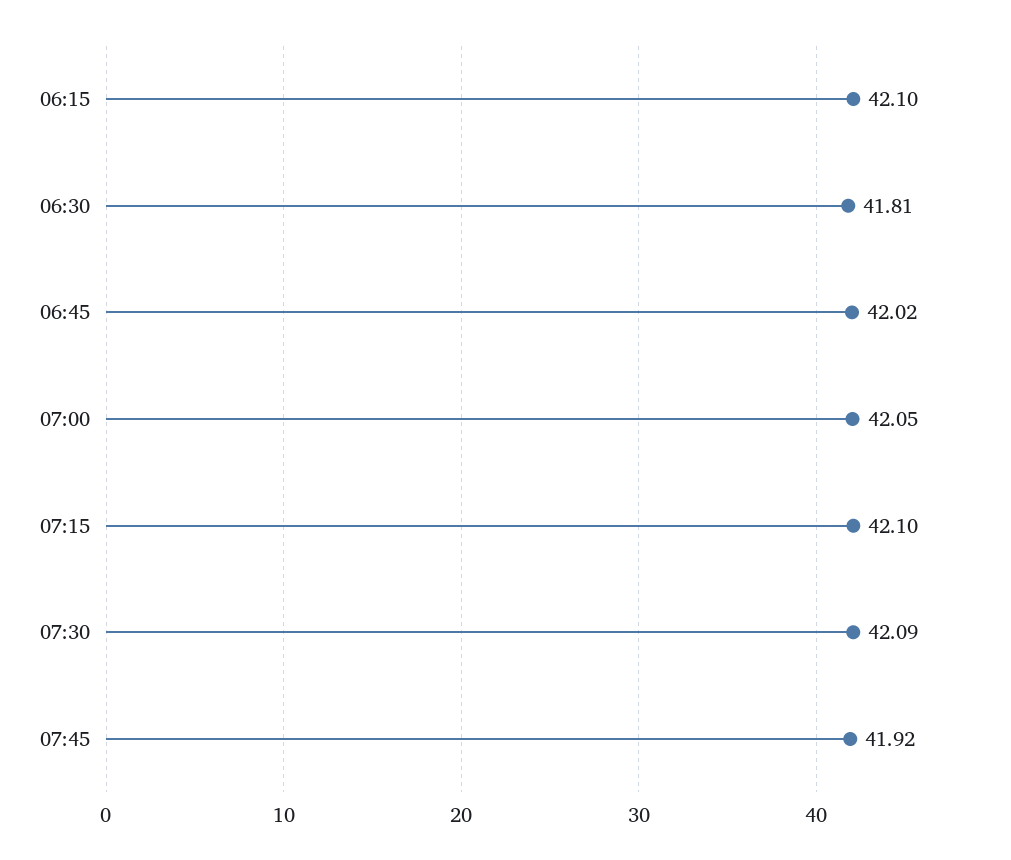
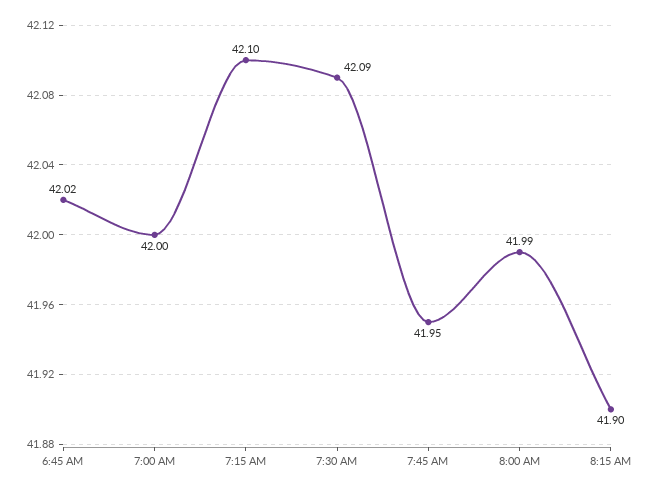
06:15: 42.1 -> none
06:30: 41.81 -> none
07:00: 42.05 -> 42
07:45: 41.92 -> 41.95
8:00 AM: none -> 41.99
8:15 AM: none -> 41.9

